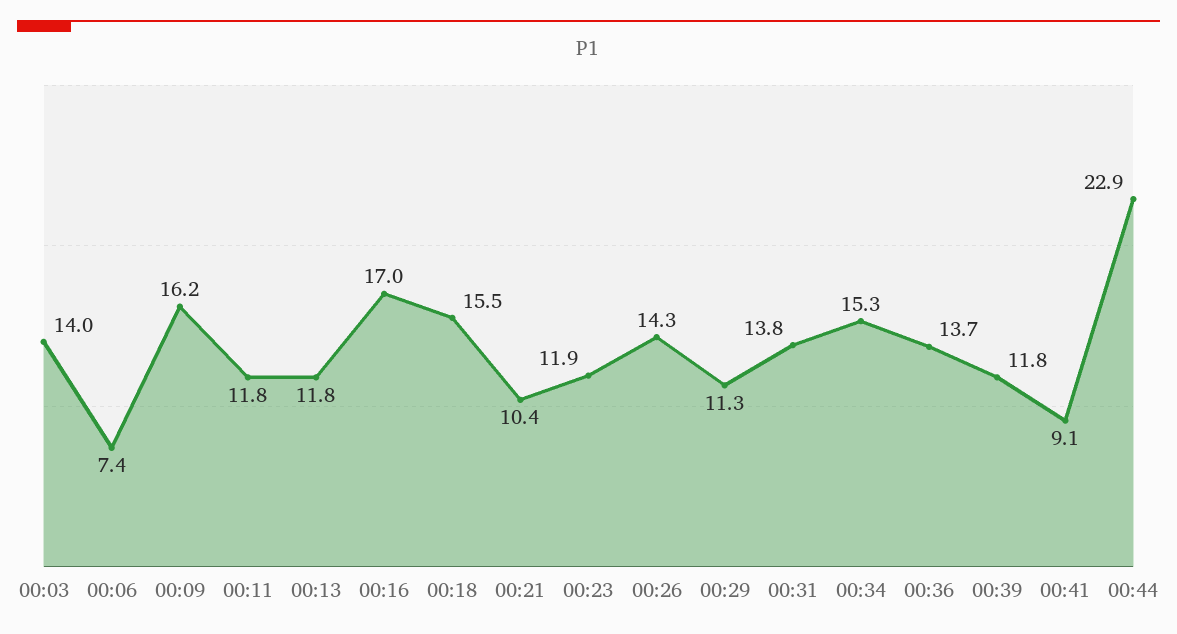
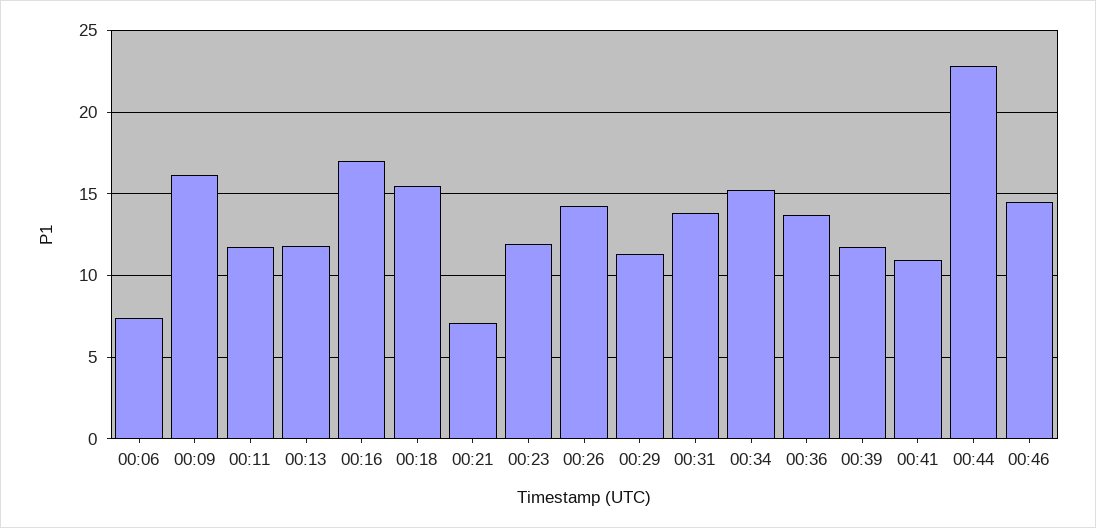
00:03: 14 -> none
00:21: 10.4 -> 7
00:41: 9.1 -> 11
00:46: none -> 14.5

